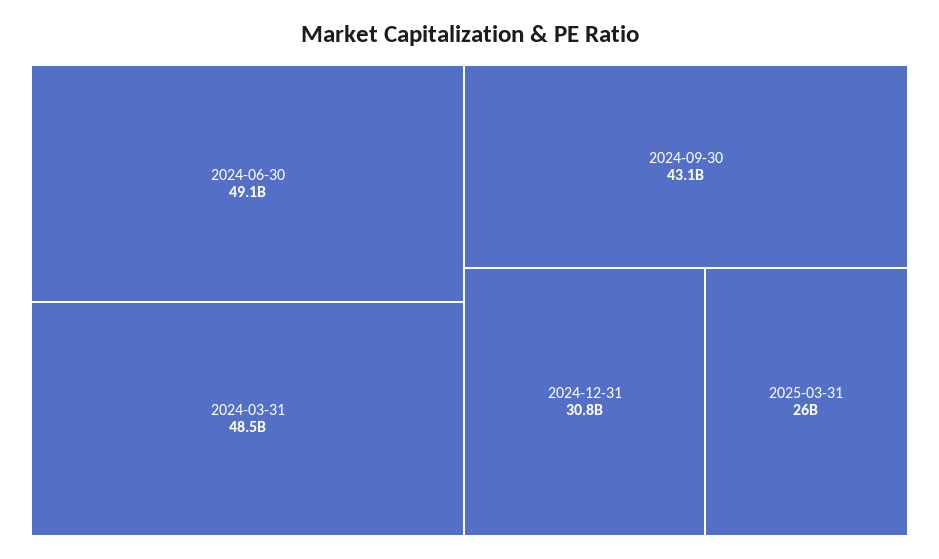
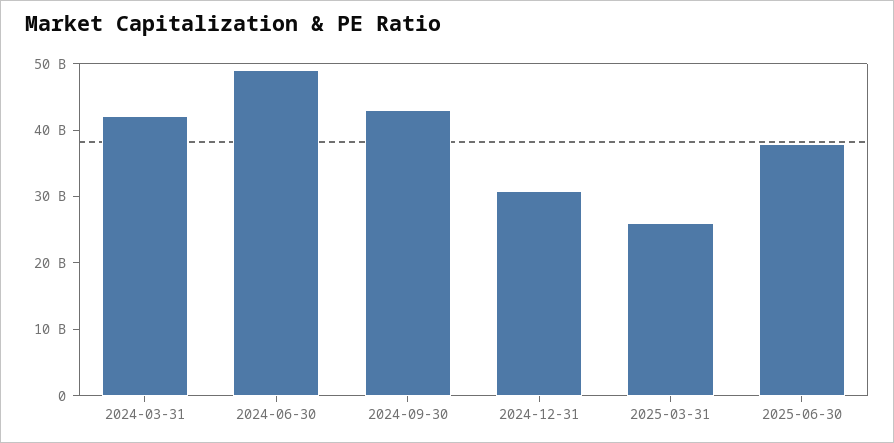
2024-03-31: 48500000000 -> 42000000000
2025-06-30: none -> 38000000000

